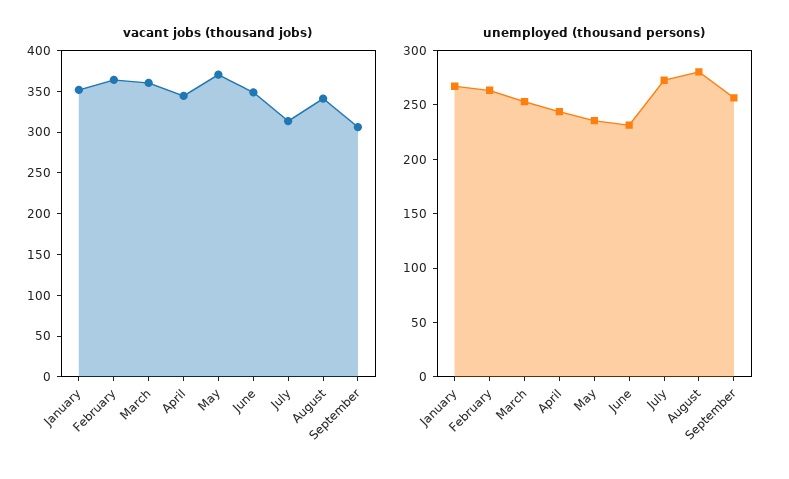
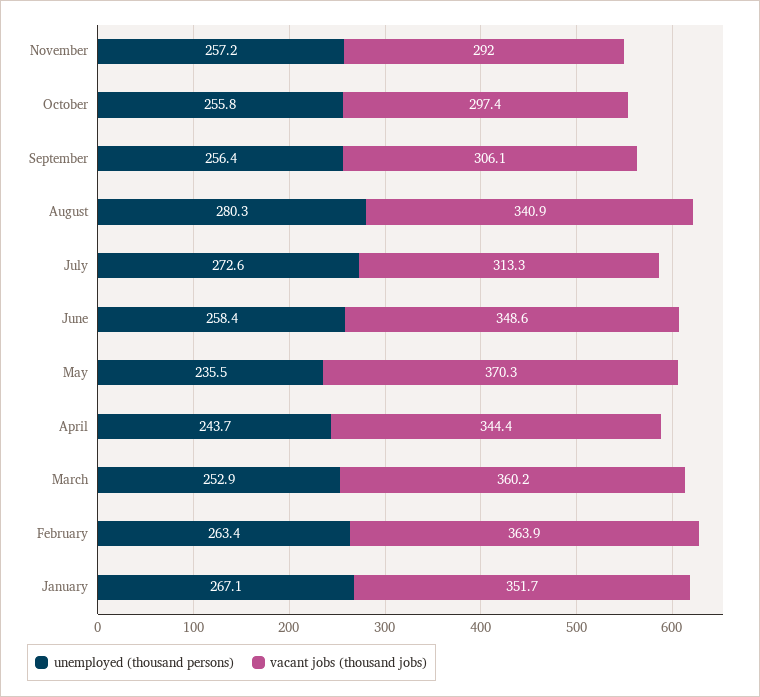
unemployed (thousand persons), June: 230 -> 258.4
unemployed (thousand persons), November: none -> 257.2
vacant jobs (thousand jobs), November: none -> 292
unemployed (thousand persons), October: none -> 255.8
vacant jobs (thousand jobs), October: none -> 297.4

